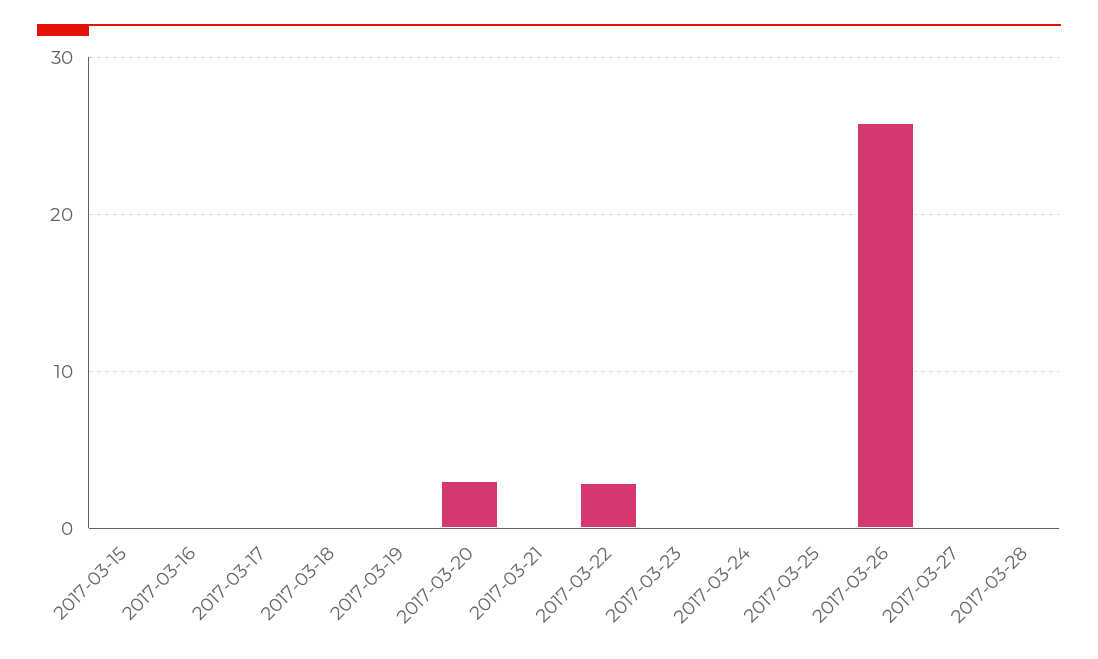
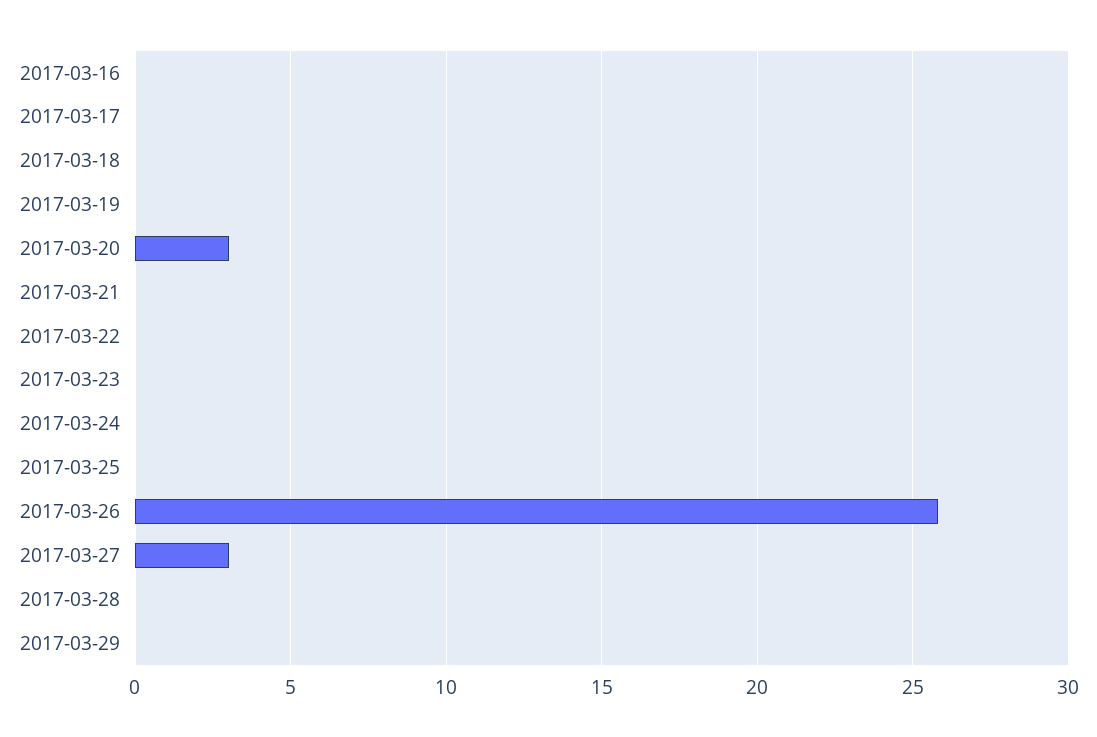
2017-03-15: 0 -> none
2017-03-22: 3 -> 0
2017-03-27: 0 -> 3
2017-03-29: none -> 0

